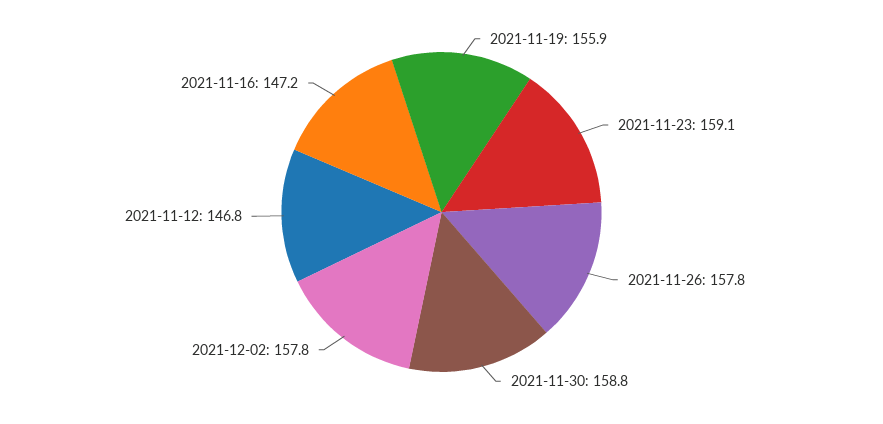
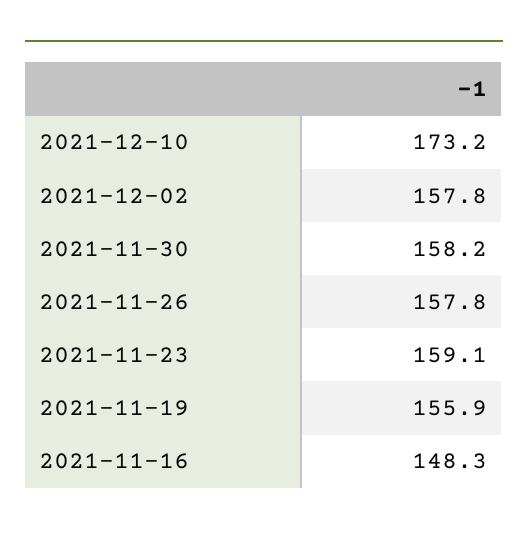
2021-11-30: 158.8 -> 158.2
2021-11-12: 146.8 -> none
2021-11-16: 147.2 -> 148.3
2021-12-10: none -> 173.2

